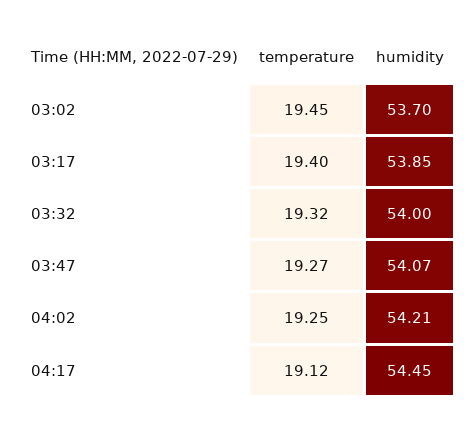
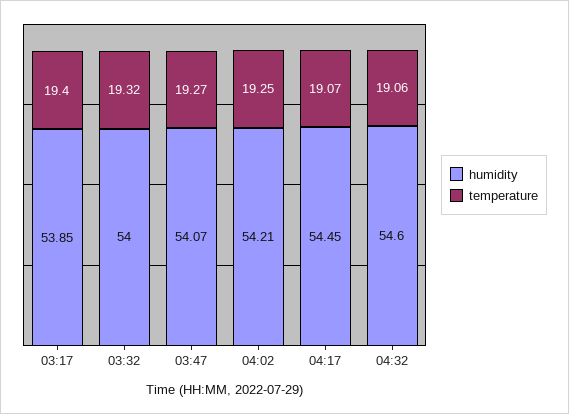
temperature, 03:02: 19.45 -> none
humidity, 03:02: 53.7 -> none
temperature, 04:17: 19.12 -> 19.07
humidity, 04:32: none -> 54.6
temperature, 04:32: none -> 19.06

